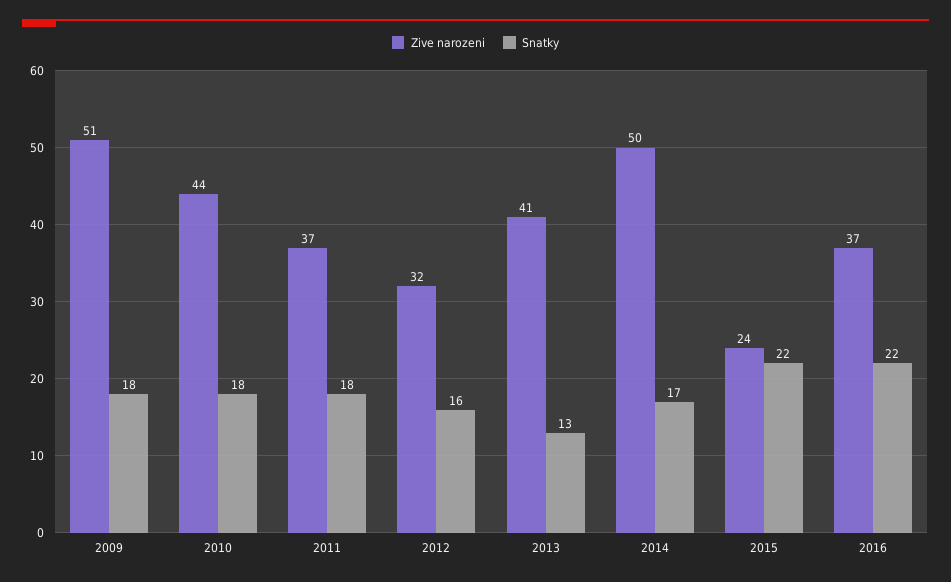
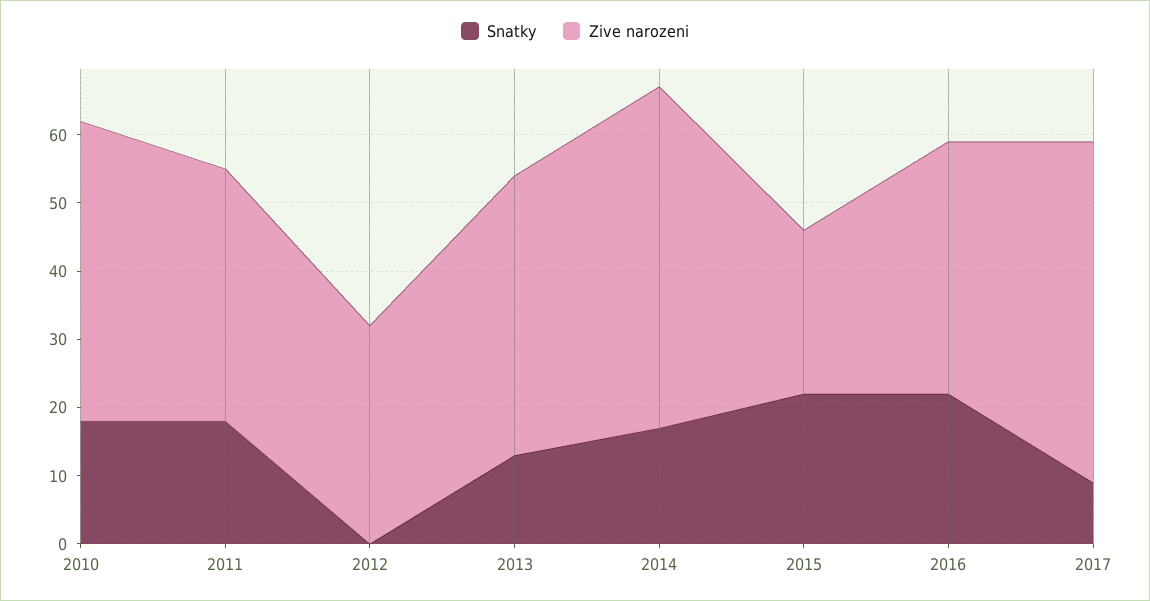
Zive narozeni, 2009: 51 -> none
Snatky, 2009: 18 -> none
Snatky, 2012: 16 -> 0
Snatky, 2017: none -> 10
Zive narozeni, 2017: none -> 50

